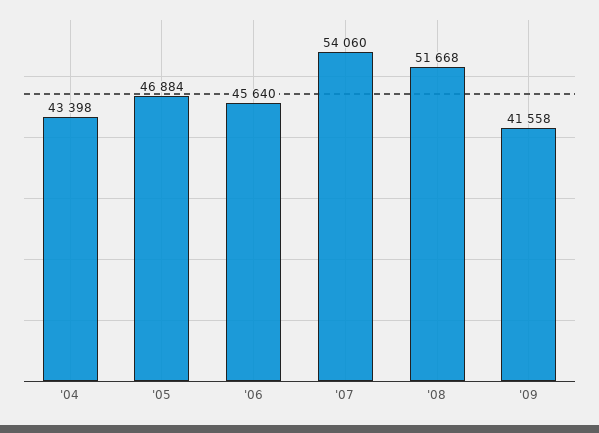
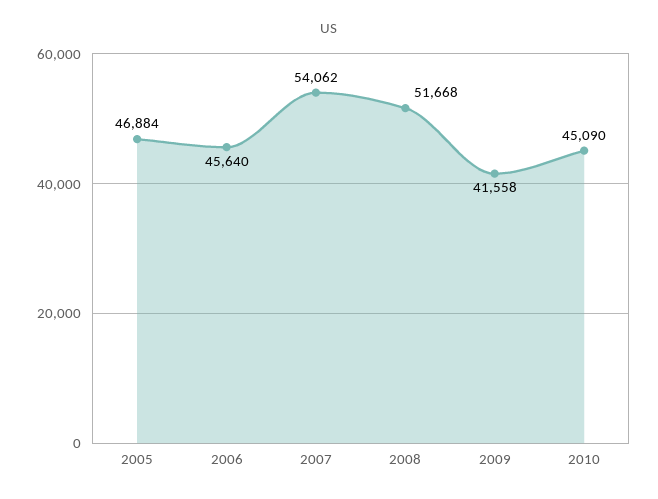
'04: 43398 -> none
'07: 54060 -> 54062
2010: none -> 45090

